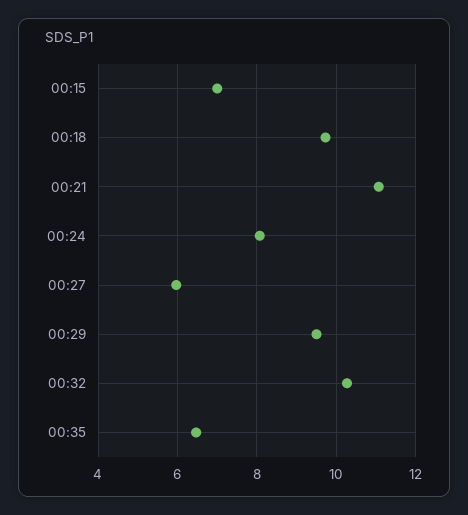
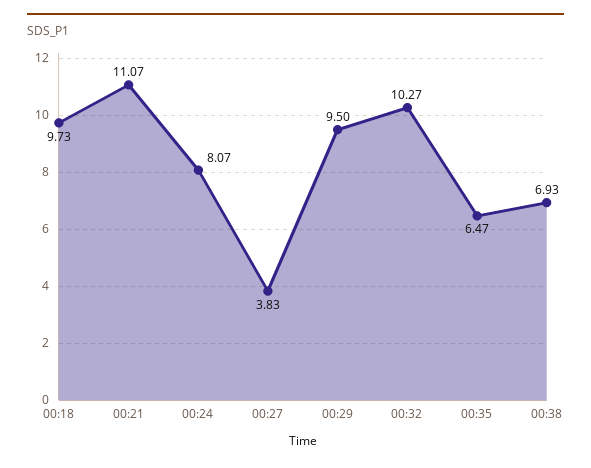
00:15: 7 -> none
00:27: 6 -> 3.83
00:38: none -> 6.93

